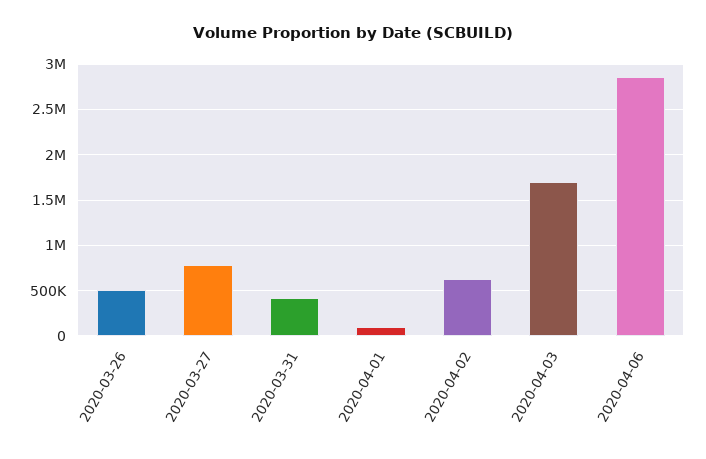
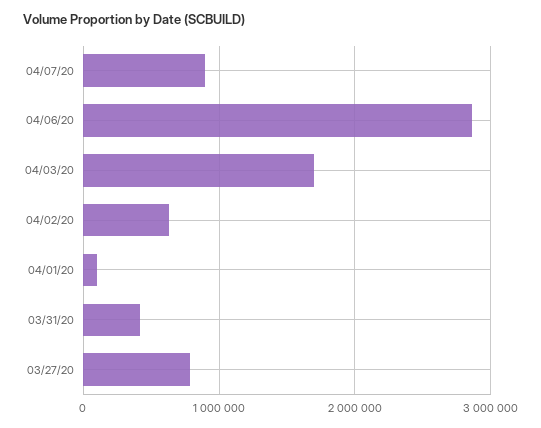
2020-03-26: 500000 -> none
04/07/20: none -> 900000

